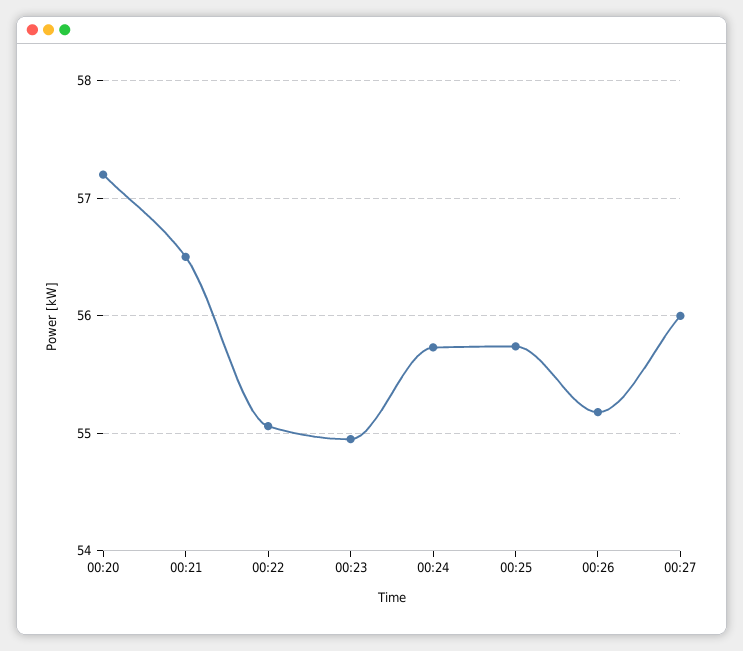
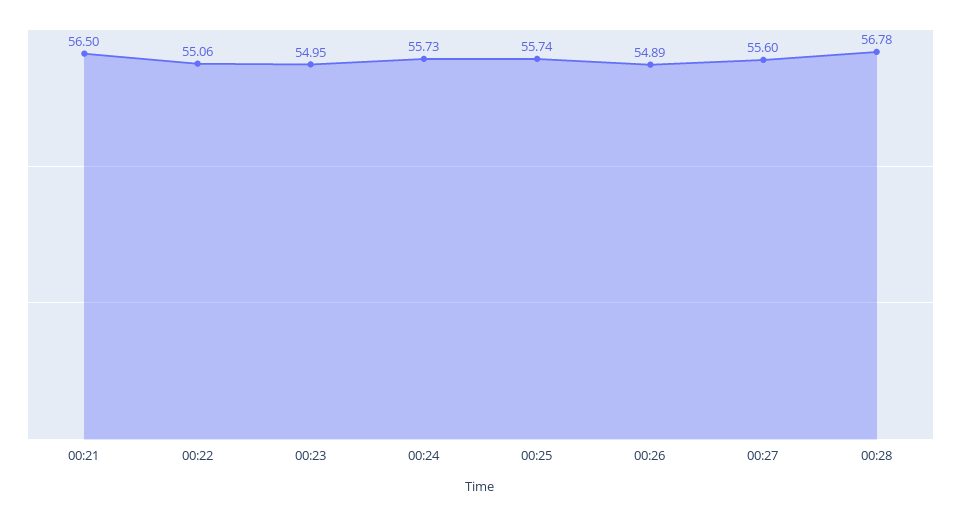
00:20: 57.2 -> none
00:26: 55.2 -> 54.89
00:27: 56 -> 55.6
00:28: none -> 56.78

